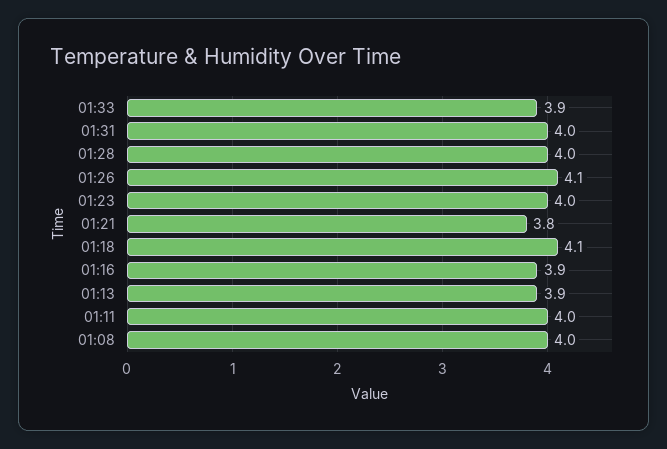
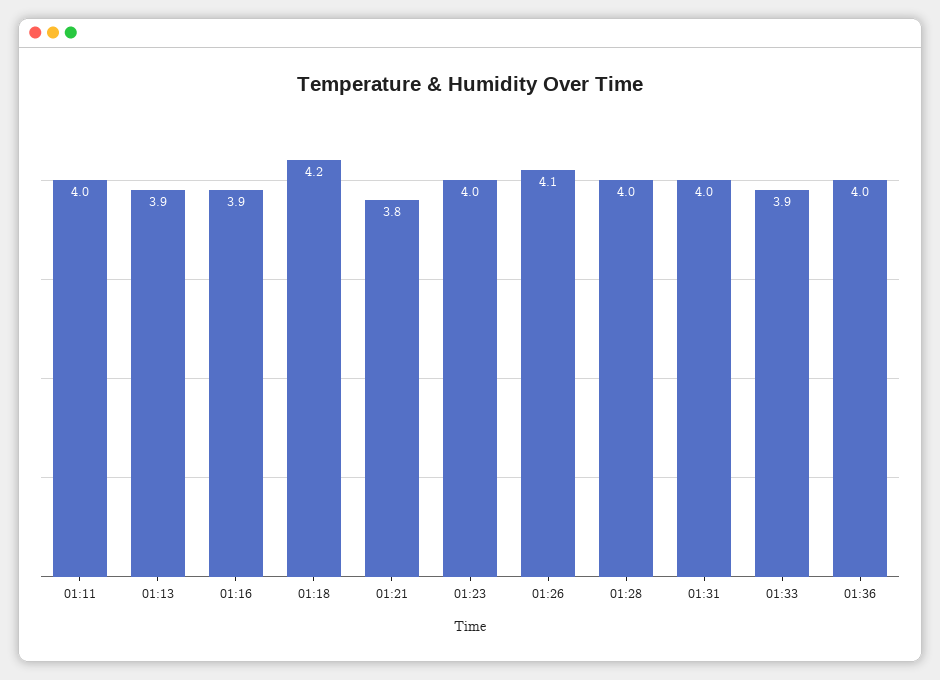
01:18: 4.1 -> 4.2
01:08: 4 -> none
01:36: none -> 4

